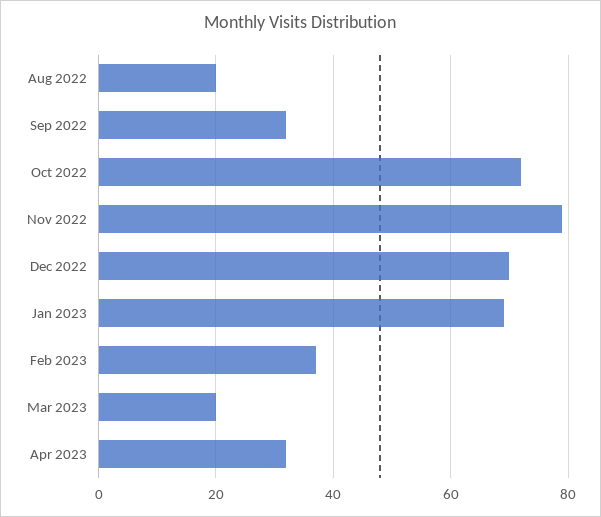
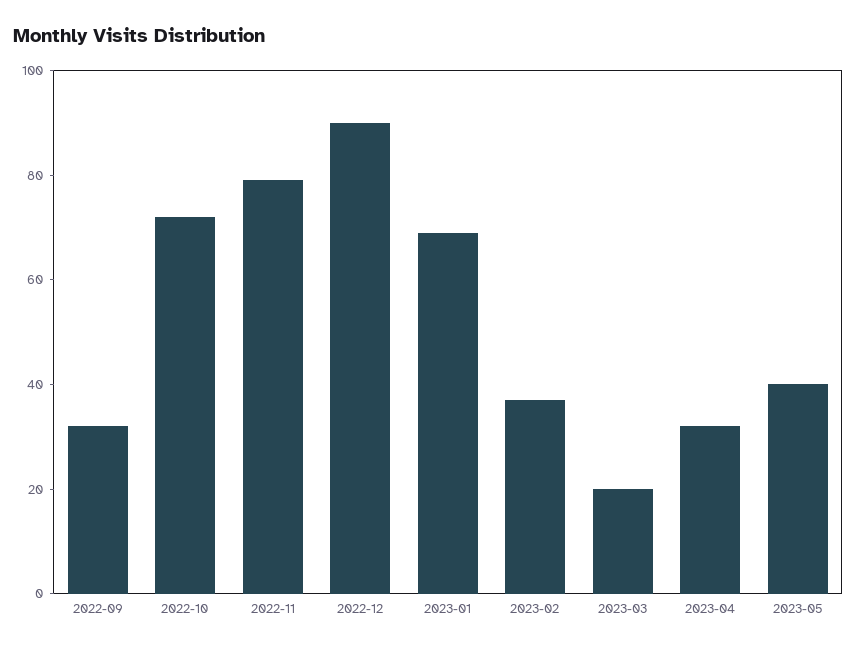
Aug 2022: 20 -> none
Dec 2022: 70 -> 90
2023-05: none -> 40

